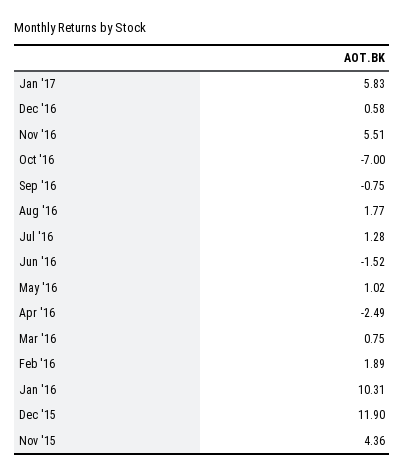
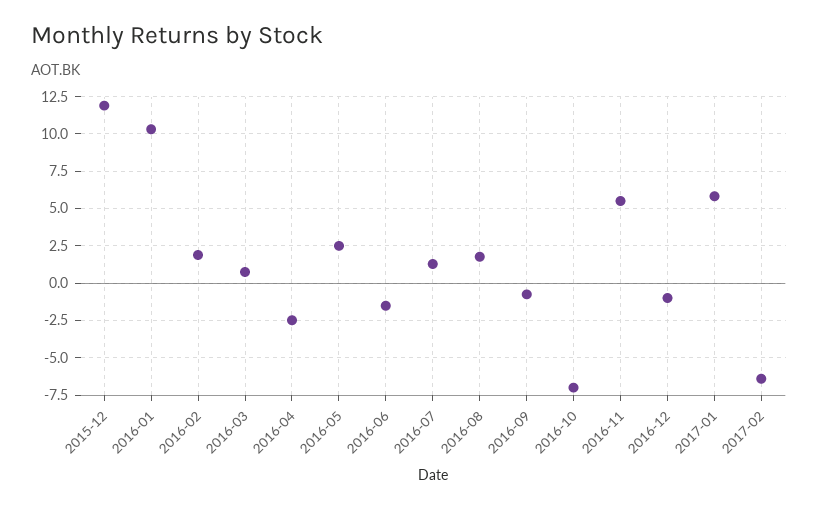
Dec '16: 0.58 -> -1
May '16: 1.02 -> 2.5
Nov '15: 4.36 -> none
2017-02: none -> -6.5

